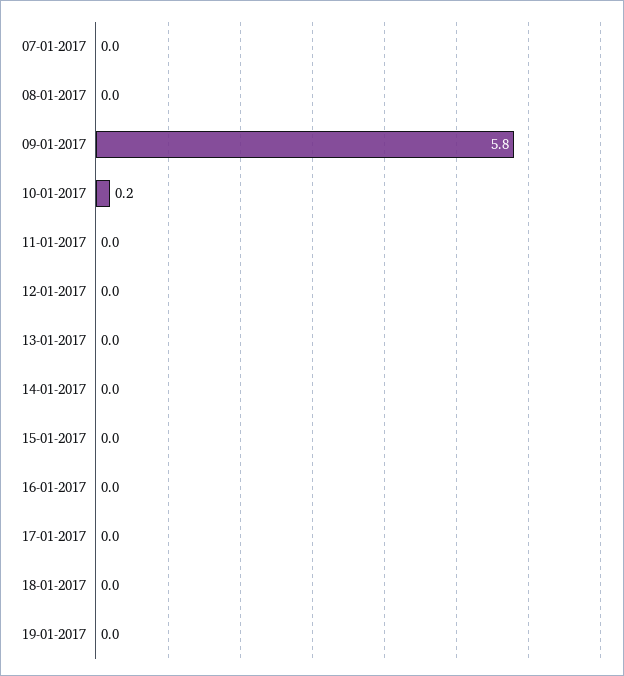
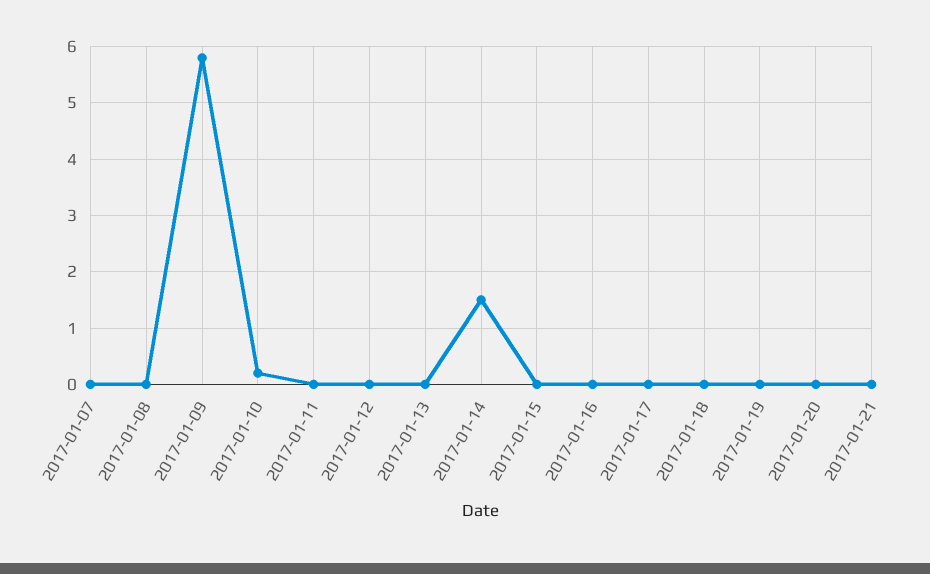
14-01-2017: 0 -> 1.5
2017-01-20: none -> 0
2017-01-21: none -> 0

